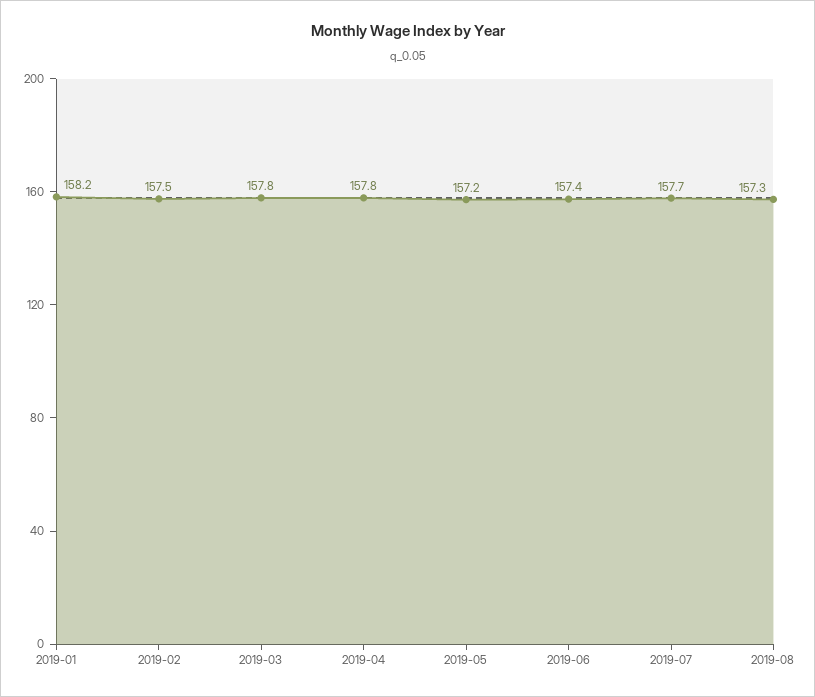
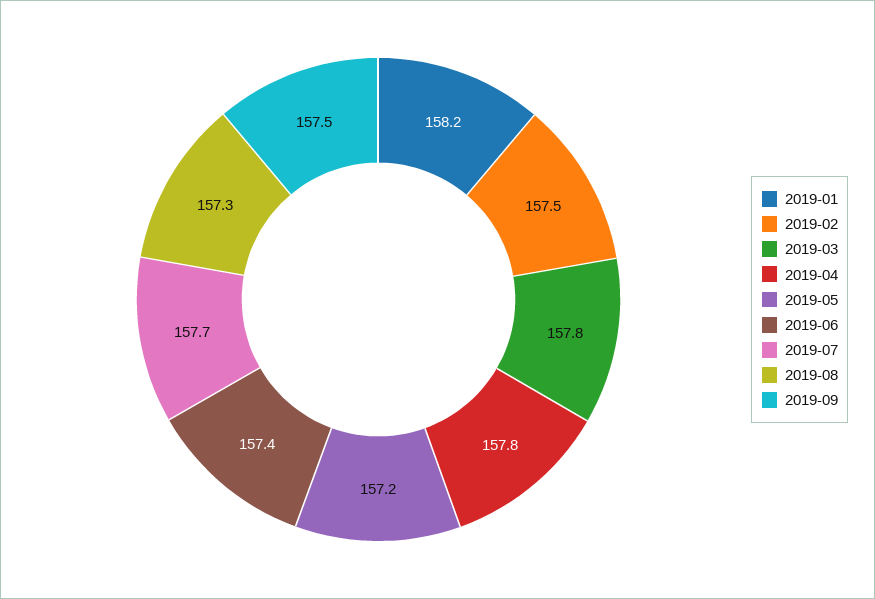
2019-09: none -> 157.5

